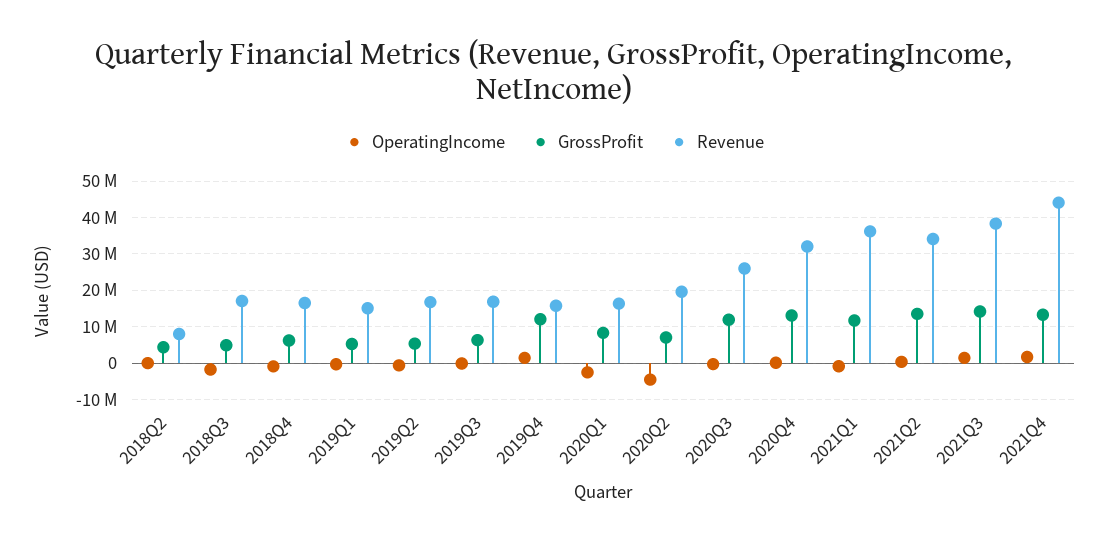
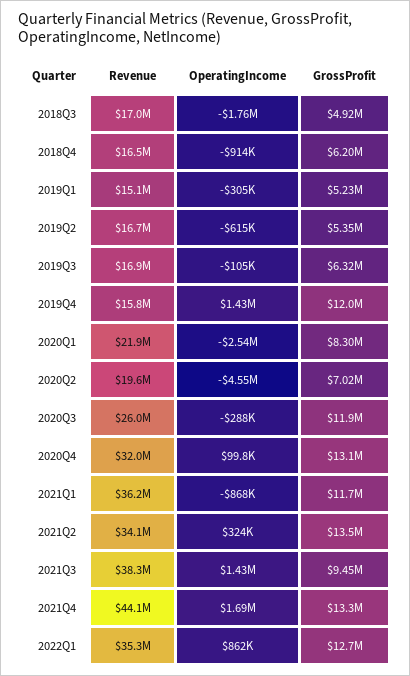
OperatingIncome, 2018Q2: 0 -> none
GrossProfit, 2018Q2: 4000000 -> none
Revenue, 2018Q2: 8000000 -> none
Revenue, 2020Q1: 16000000 -> 21900000
GrossProfit, 2021Q3: 14000000 -> 9450000
Revenue, 2022Q1: none -> 35300000
OperatingIncome, 2022Q1: none -> 862000
GrossProfit, 2022Q1: none -> 12700000

